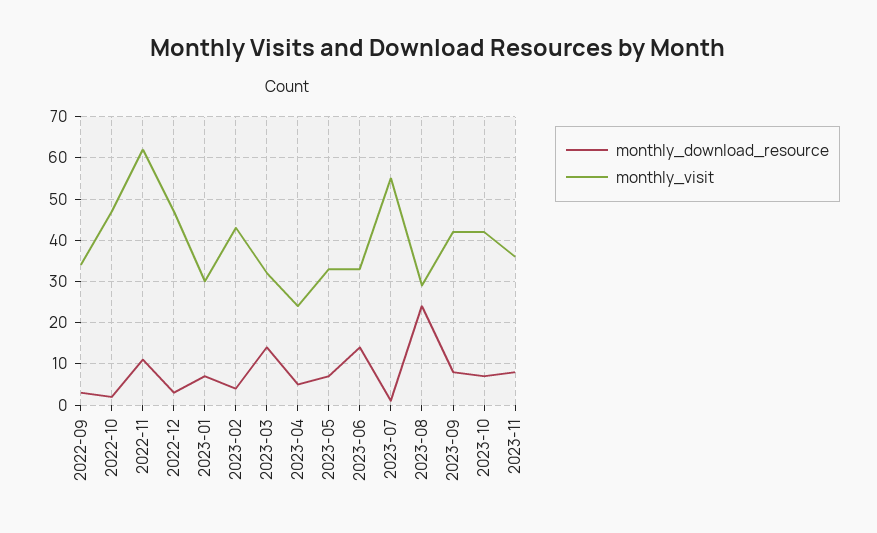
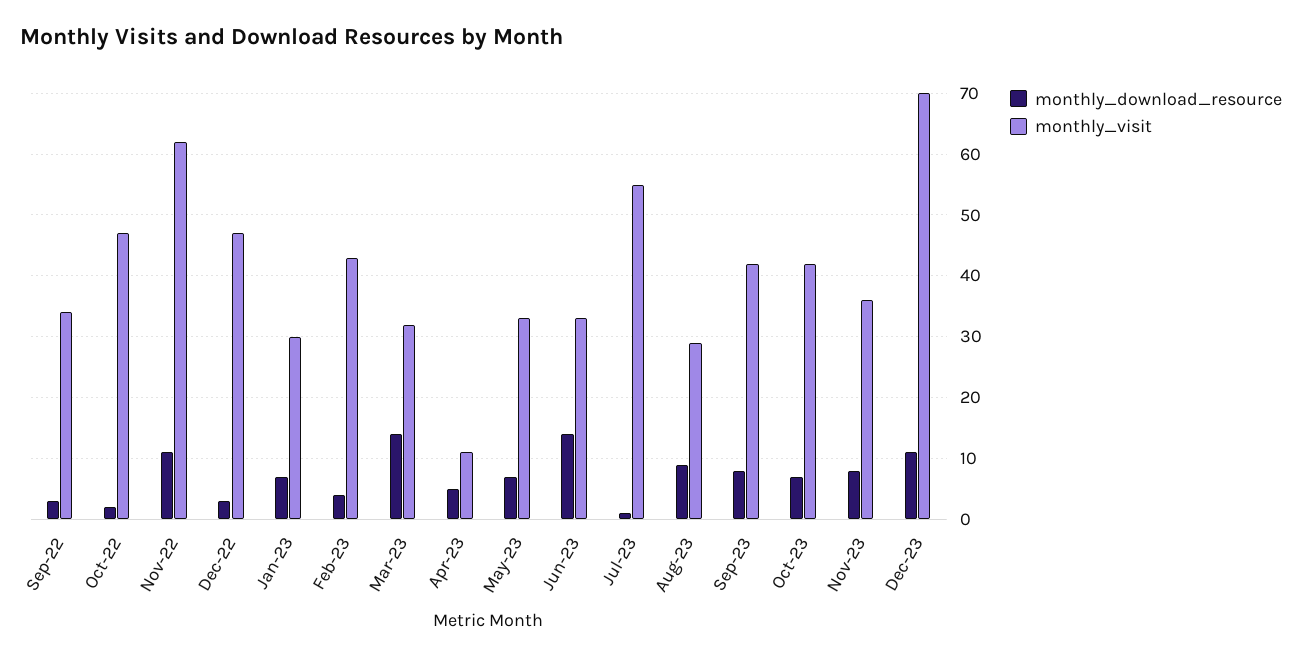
monthly_visit, 2023-04: 25 -> 11
monthly_download_resource, 2023-08: 25 -> 9
monthly_download_resource, Dec-23: none -> 11
monthly_visit, Dec-23: none -> 70

